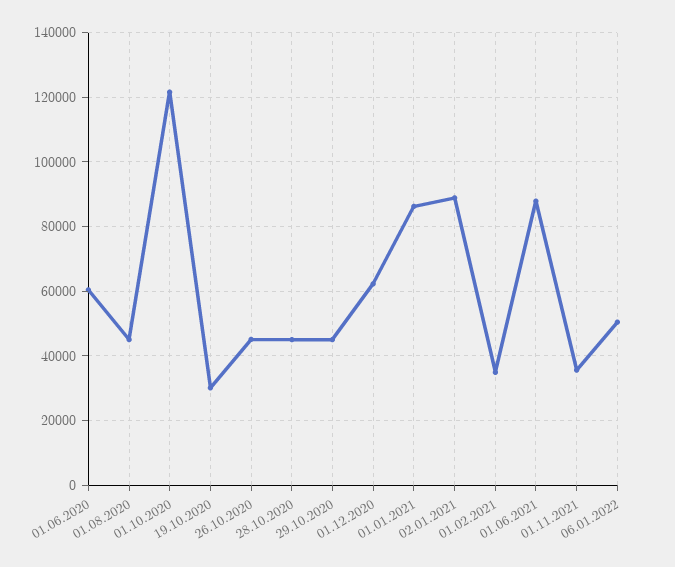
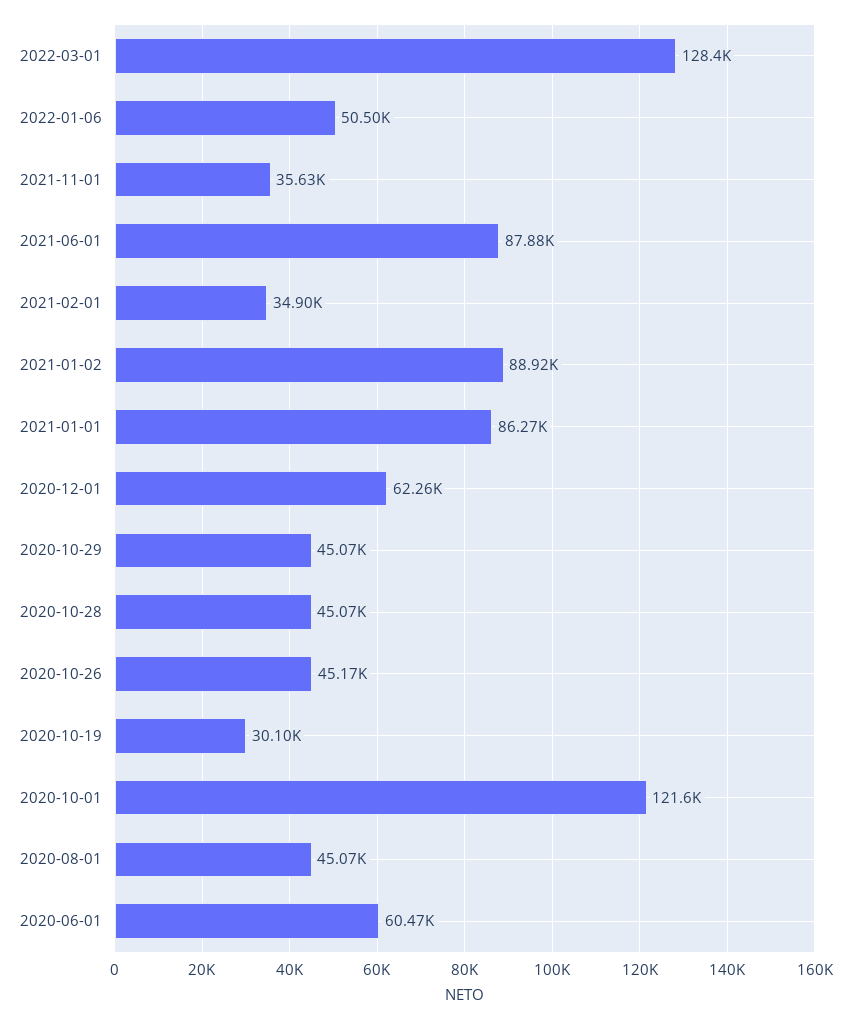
2022-03-01: none -> 128400

